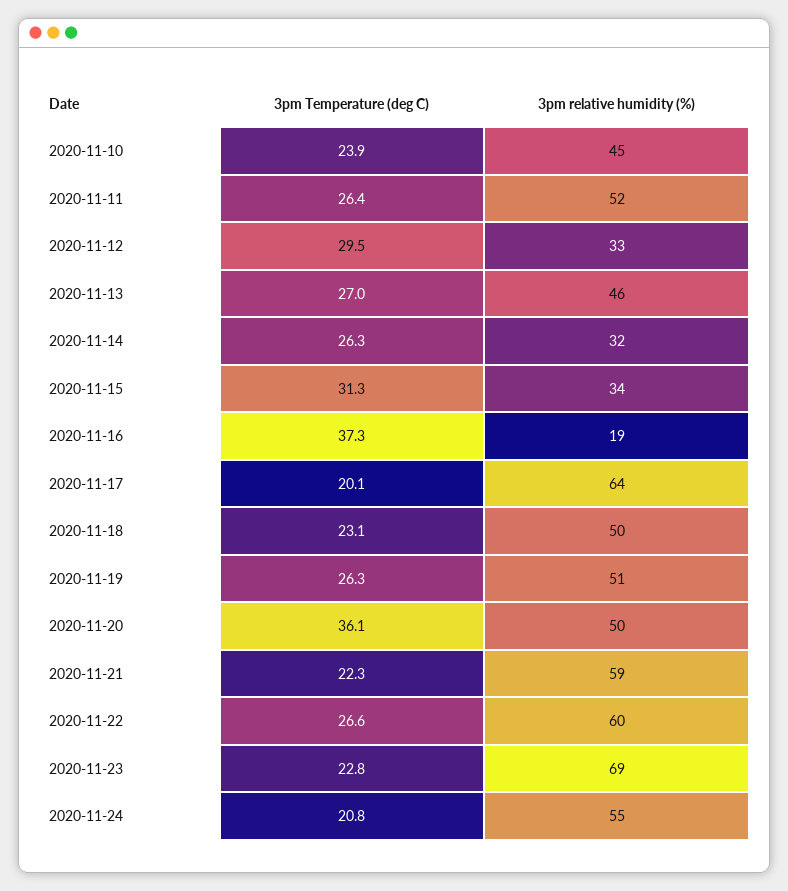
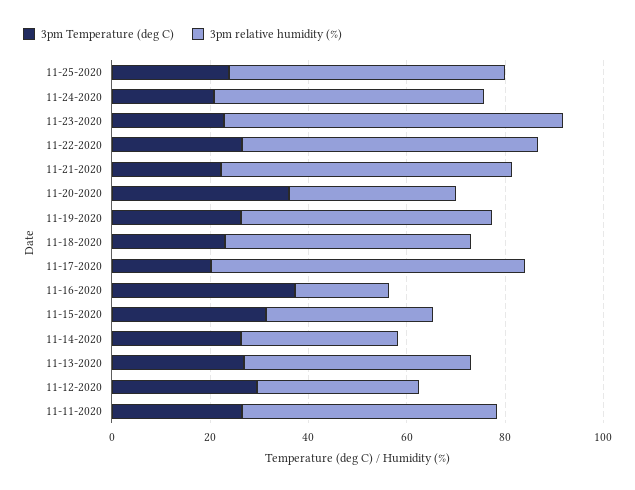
3pm Temperature (deg C), 2020-11-10: 23.9 -> none
3pm relative humidity (%), 2020-11-10: 45 -> none
3pm relative humidity (%), 2020-11-20: 50 -> 35
3pm Temperature (deg C), 11-25-2020: none -> 25
3pm relative humidity (%), 11-25-2020: none -> 55

